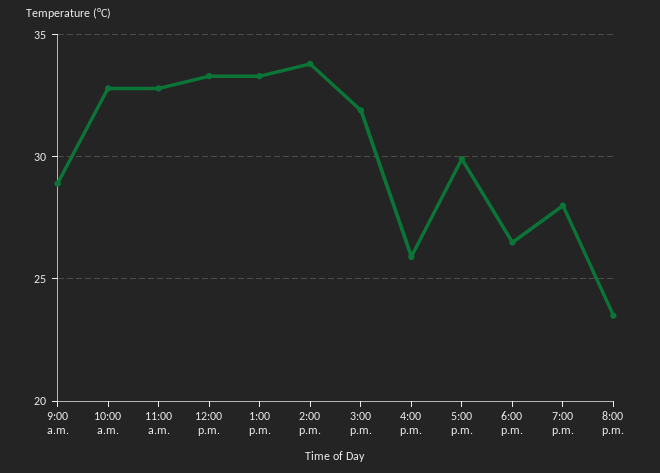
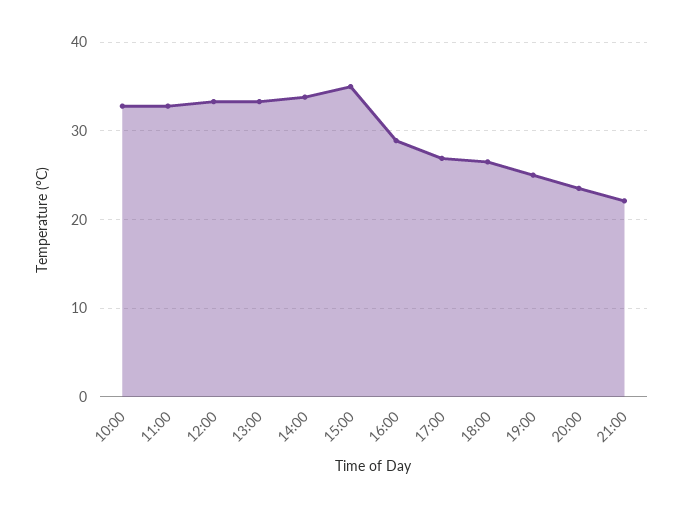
9:00 a.m.: 29 -> none
3:00 p.m.: 32 -> 35
4:00 p.m.: 26 -> 29
5:00 p.m.: 30 -> 27
7:00 p.m.: 28 -> 25
21:00: none -> 22

